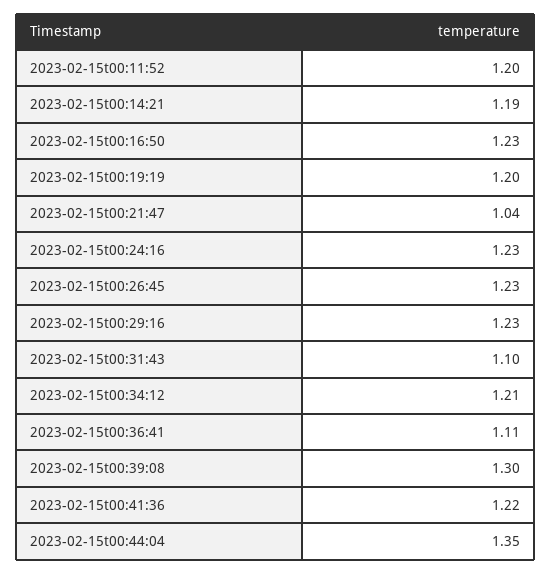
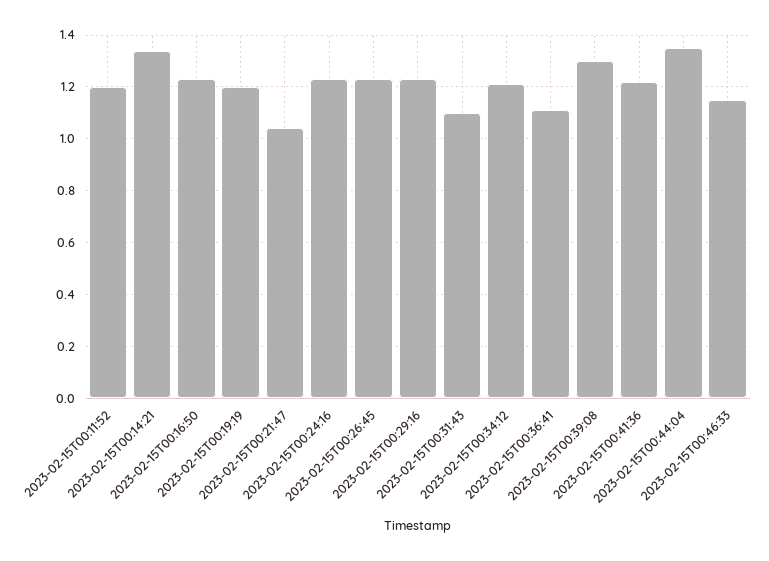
2023-02-15t00:14:21: 1.19 -> 1.35
2023-02-15T00:46:33: none -> 1.15

